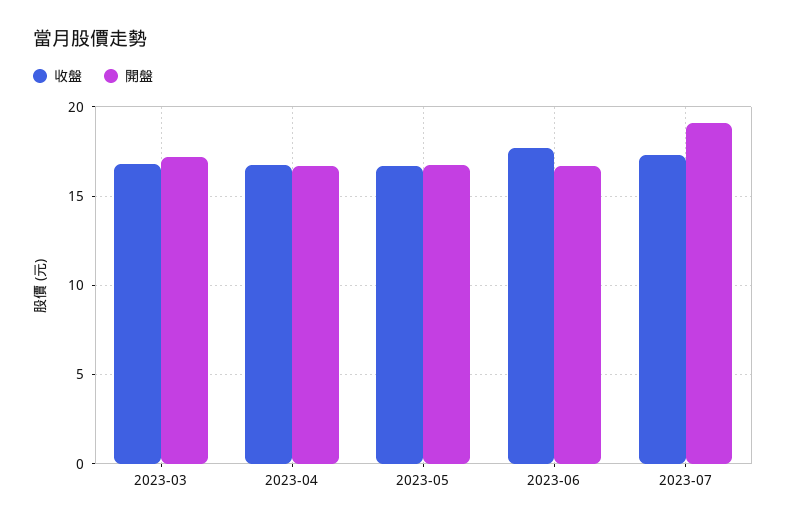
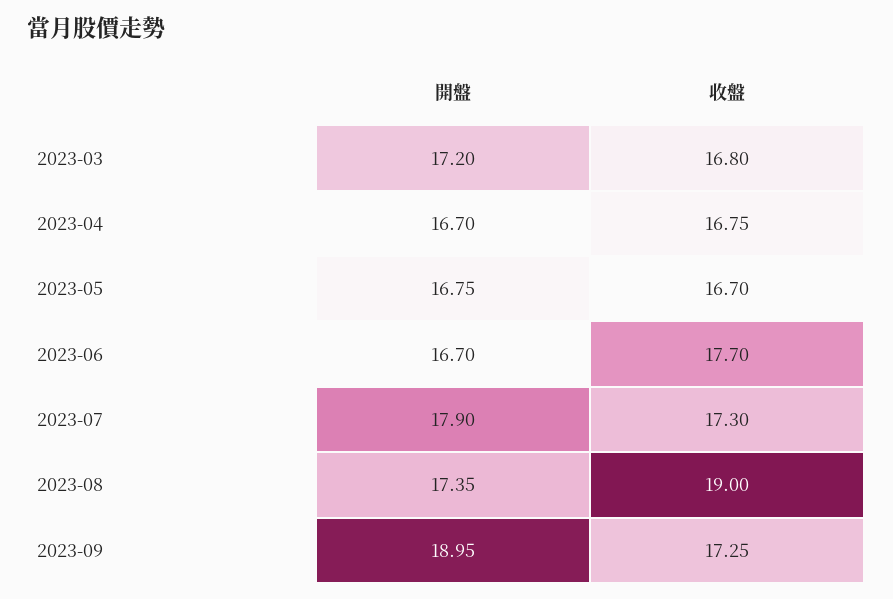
開盤, 2023-07: 19 -> 17.9
開盤, 2023-08: none -> 17.35
收盤, 2023-08: none -> 19
開盤, 2023-09: none -> 18.95
收盤, 2023-09: none -> 17.25

